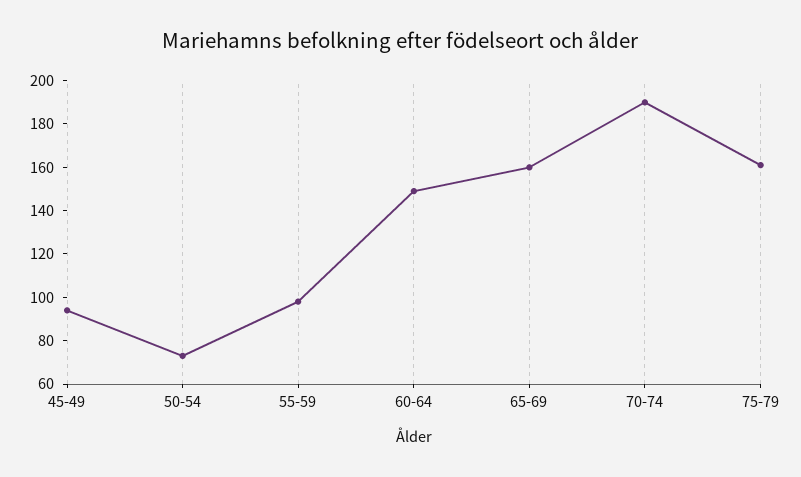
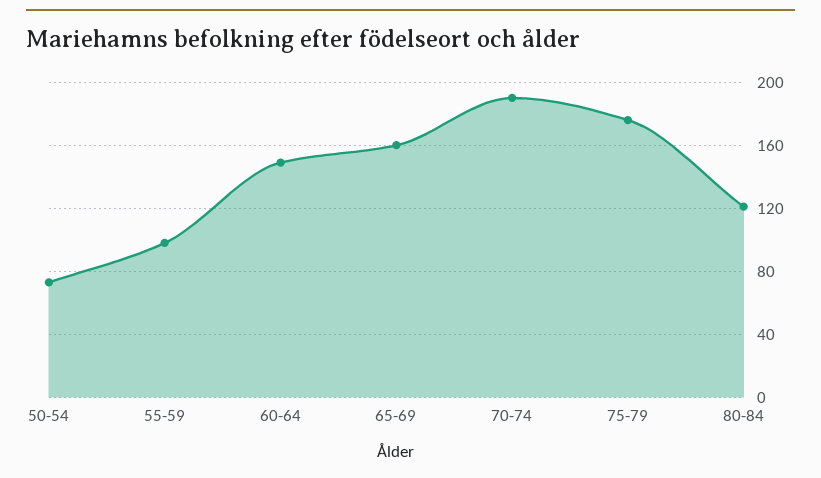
45-49: 95 -> none
75-79: 160 -> 175
80-84: none -> 120

